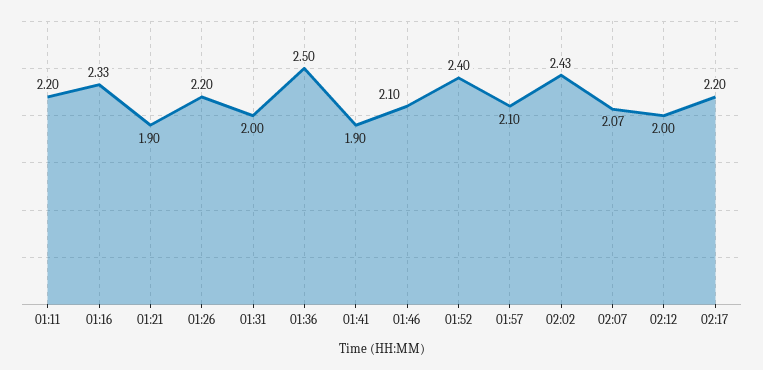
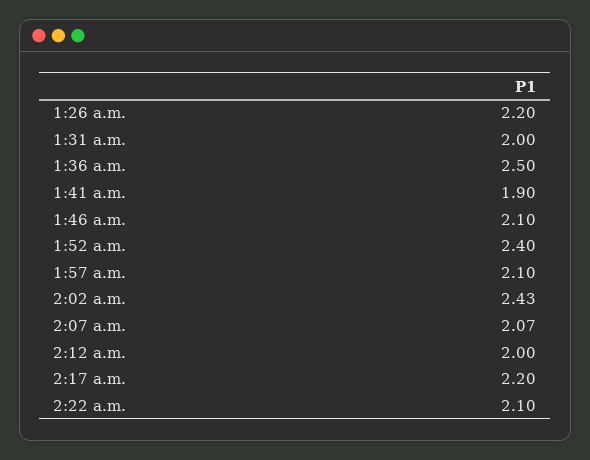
01:11: 2.2 -> none
01:16: 2.33 -> none
01:21: 1.9 -> none
2:22 a.m.: none -> 2.1

